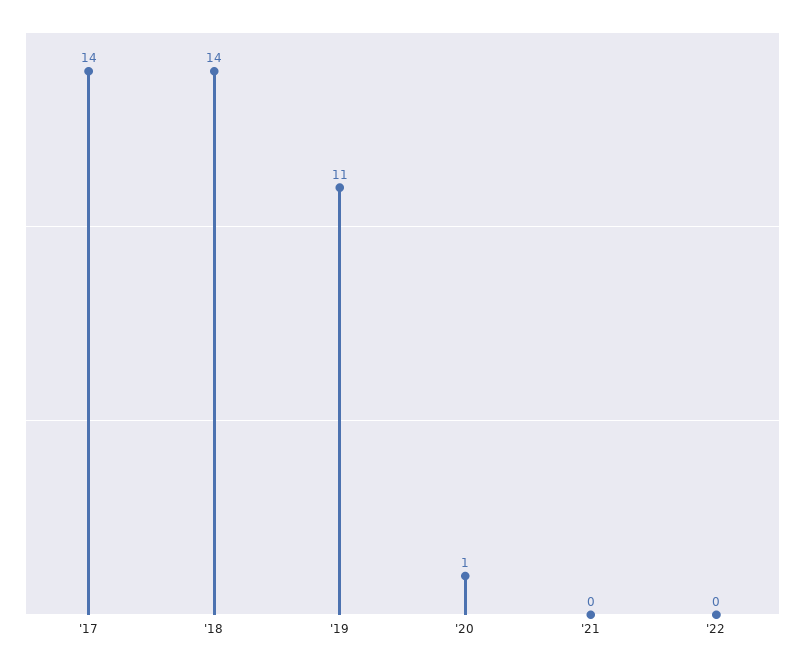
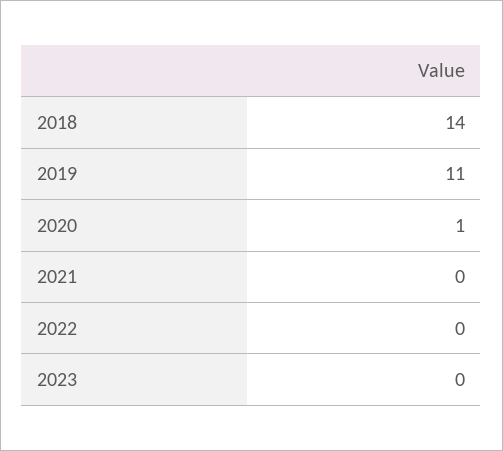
'17: 14 -> none
2023: none -> 0

